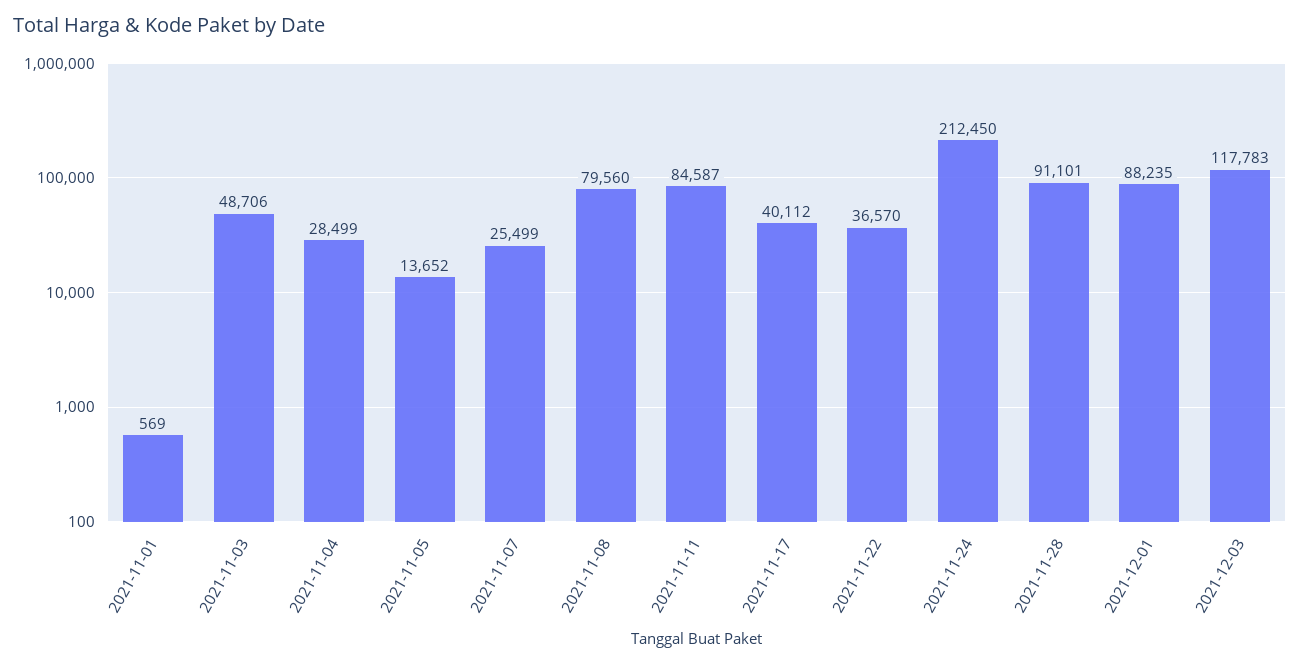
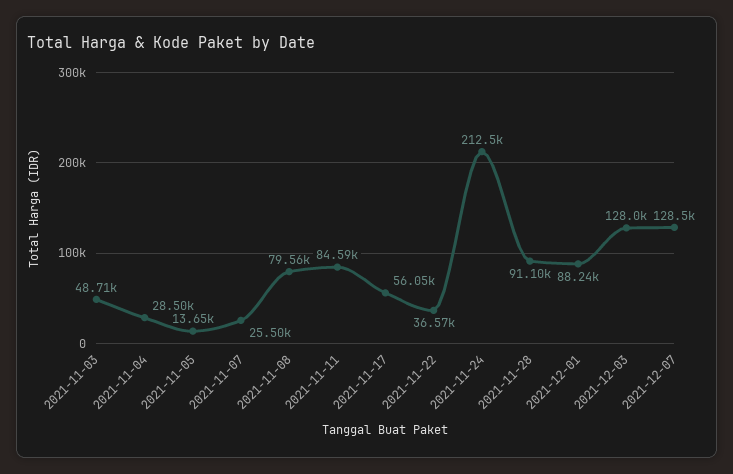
2021-11-01: 569 -> none
2021-11-17: 40112 -> 56050
2021-12-03: 117783 -> 128000
2021-12-07: none -> 128500

